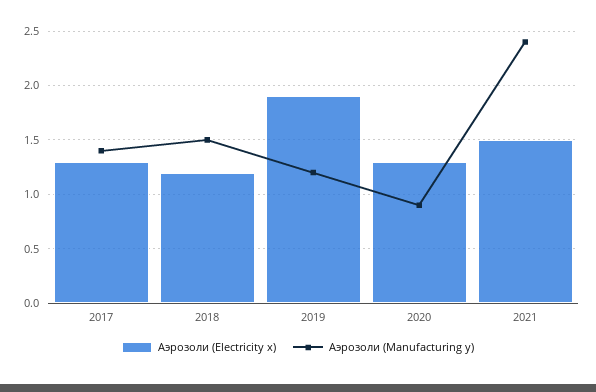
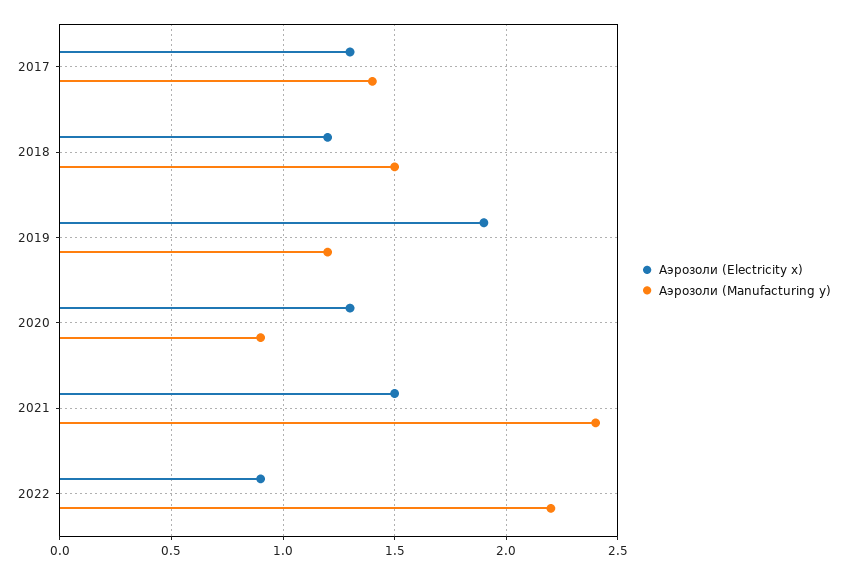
Аэрозоли (Electricity x), 2022: none -> 0.9
Аэрозоли (Manufacturing y), 2022: none -> 2.2

